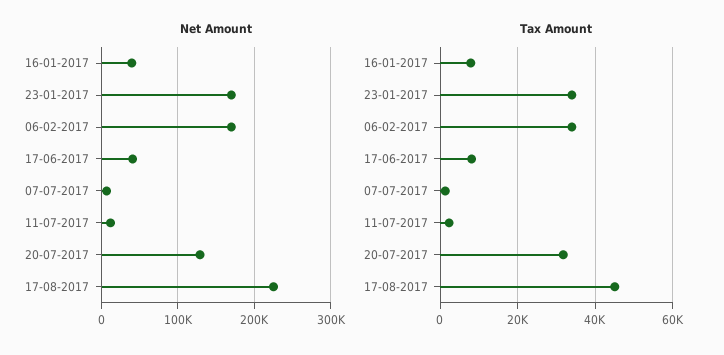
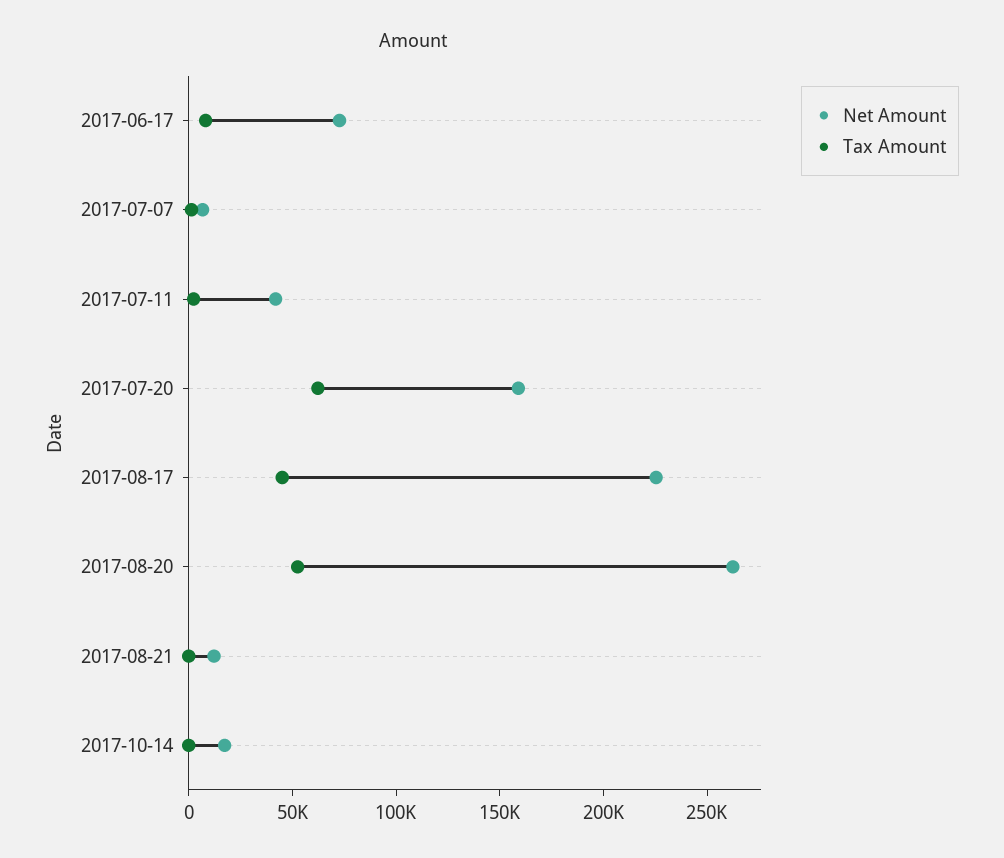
Net Amount, 16-01-2017: 40000 -> none
Net Amount, 23-01-2017: 170000 -> none
Net Amount, 06-02-2017: 170000 -> none
Net Amount, 17-06-2017: 40000 -> 70000
Net Amount, 11-07-2017: 10000 -> 40000
Net Amount, 20-07-2017: 130000 -> 160000
Tax Amount, 16-01-2017: 8000 -> none
Tax Amount, 23-01-2017: 34000 -> none
Tax Amount, 06-02-2017: 34000 -> none
Tax Amount, 20-07-2017: 32000 -> 60000
Net Amount, 2017-08-20: none -> 260000
Tax Amount, 2017-08-20: none -> 50000
Net Amount, 2017-08-21: none -> 10000
Tax Amount, 2017-08-21: none -> 0
Net Amount, 2017-10-14: none -> 20000
Tax Amount, 2017-10-14: none -> 0

